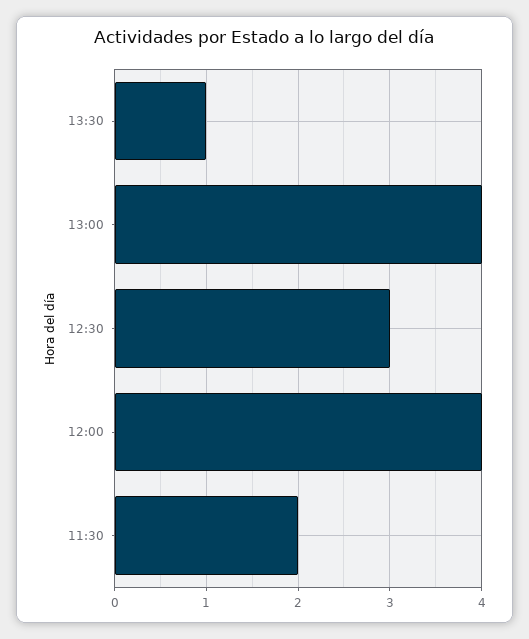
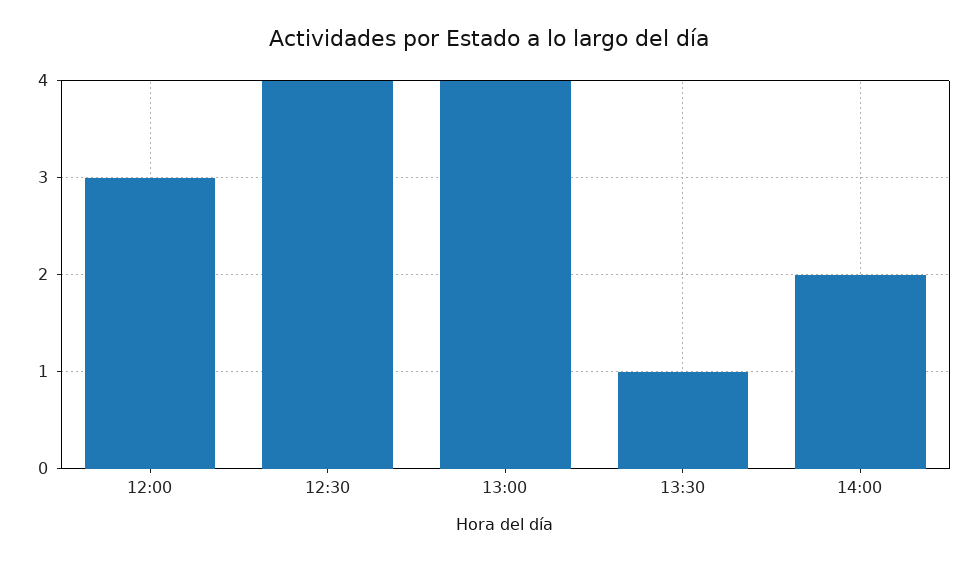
12:30: 3 -> 4
12:00: 4 -> 3
11:30: 2 -> none
14:00: none -> 2

